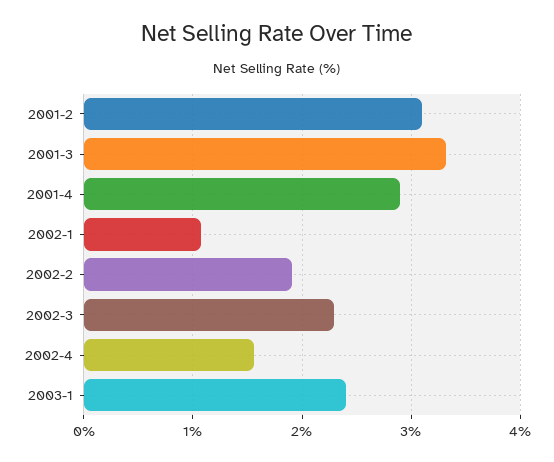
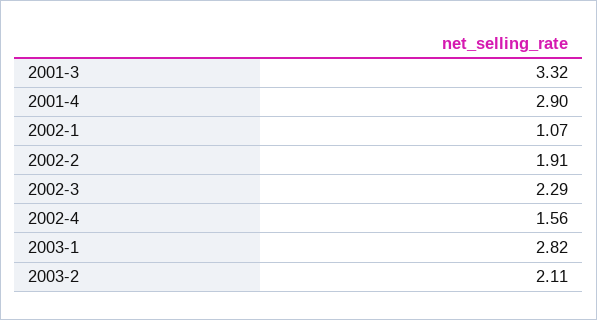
2001-2: 3.1 -> none
2003-1: 2.4 -> 2.82
2003-2: none -> 2.11

